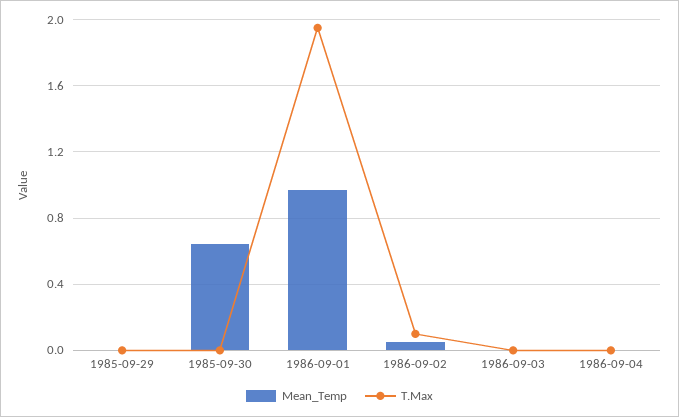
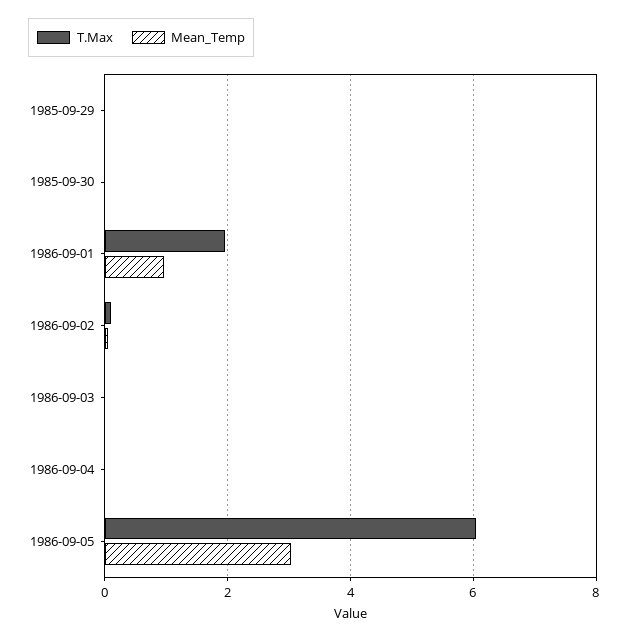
Mean_Temp, 1985-09-30: 0.65 -> 0
T.Max, 1986-09-05: none -> 6
Mean_Temp, 1986-09-05: none -> 3

